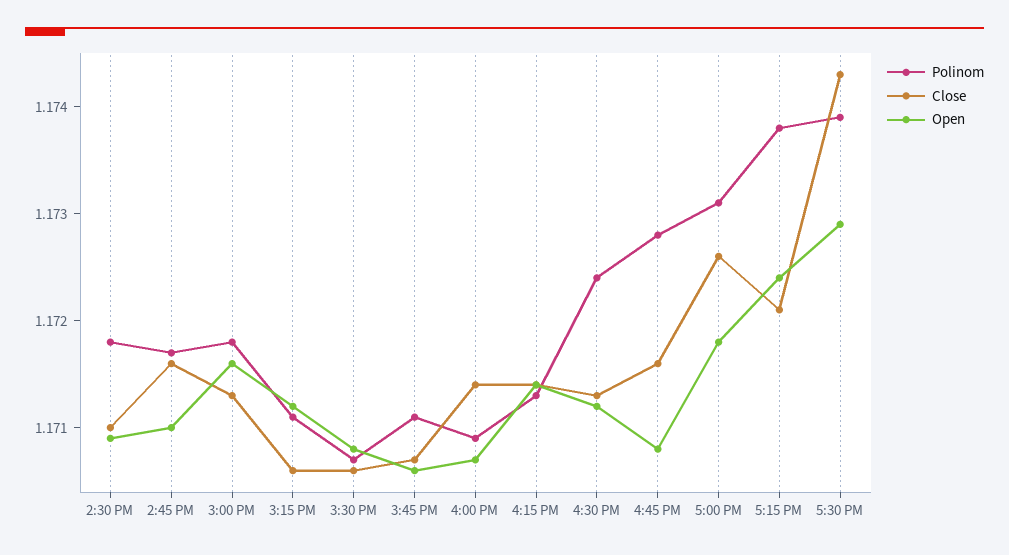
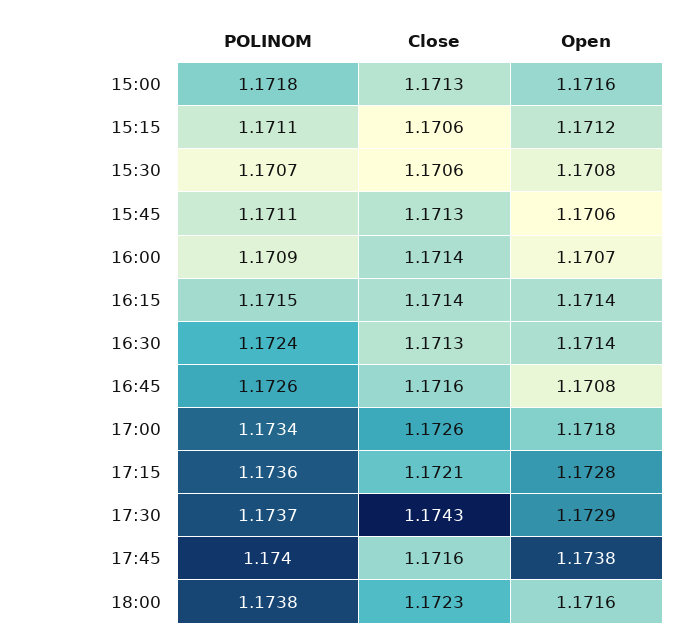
Polinom, 2:30 PM: 1.1718 -> none
Close, 2:30 PM: 1.171 -> none
Open, 2:30 PM: 1.1709 -> none
Polinom, 2:45 PM: 1.1717 -> none
Close, 2:45 PM: 1.1716 -> none
Open, 2:45 PM: 1.171 -> none
Close, 3:45 PM: 1.1707 -> 1.1713
Polinom, 4:15 PM: 1.1713 -> 1.1715
Open, 4:30 PM: 1.1712 -> 1.1714
Polinom, 4:45 PM: 1.1728 -> 1.1726
Polinom, 5:00 PM: 1.1731 -> 1.1734
Polinom, 5:15 PM: 1.1738 -> 1.1736
Open, 5:15 PM: 1.1724 -> 1.1728
Polinom, 5:30 PM: 1.1739 -> 1.1737
Polinom, 17:45: none -> 1.174
Close, 17:45: none -> 1.1716
Open, 17:45: none -> 1.1738
Polinom, 18:00: none -> 1.1738
Close, 18:00: none -> 1.1723
Open, 18:00: none -> 1.1716

